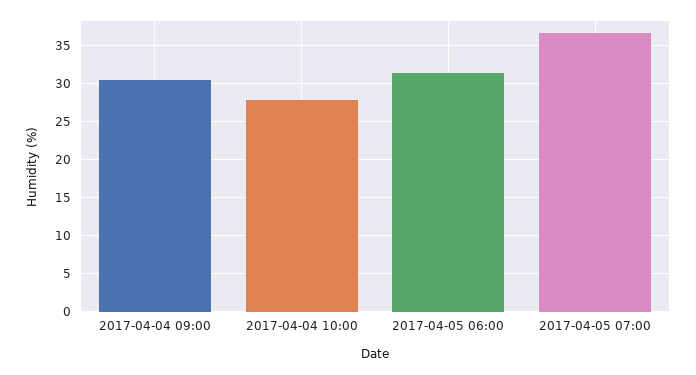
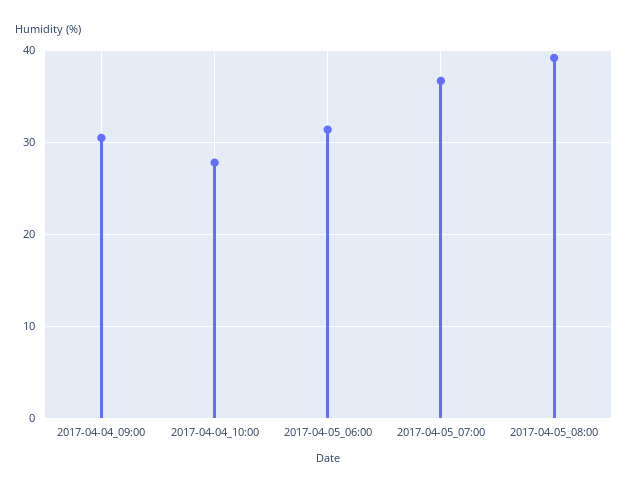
2017-04-05_08:00: none -> 39

